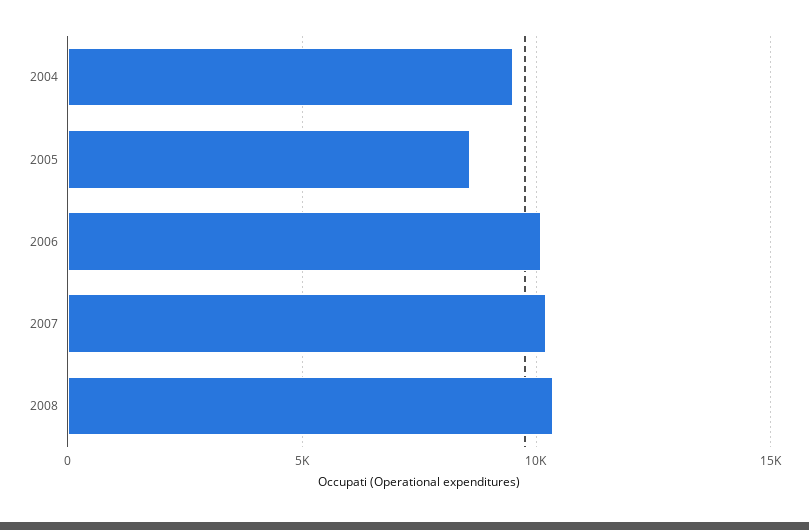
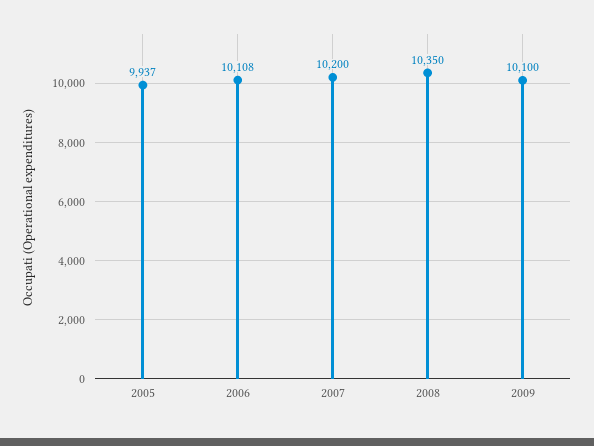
2004: 9500 -> none
2005: 8500 -> 9937
2009: none -> 10100

